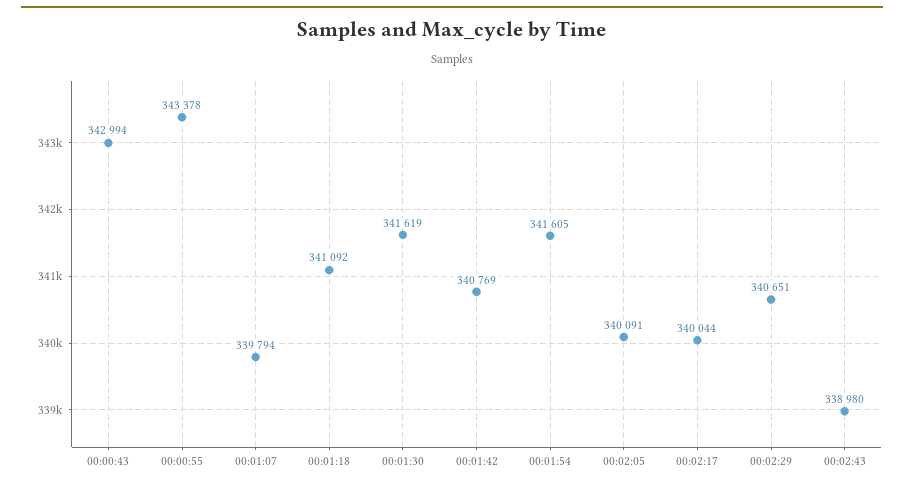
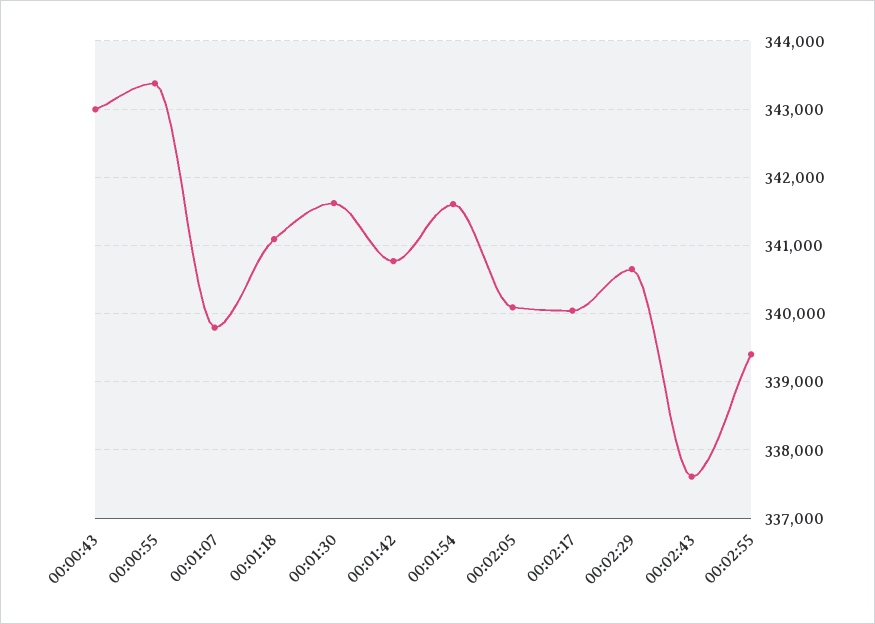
00:02:43: 338980 -> 337600
00:02:55: none -> 339400

